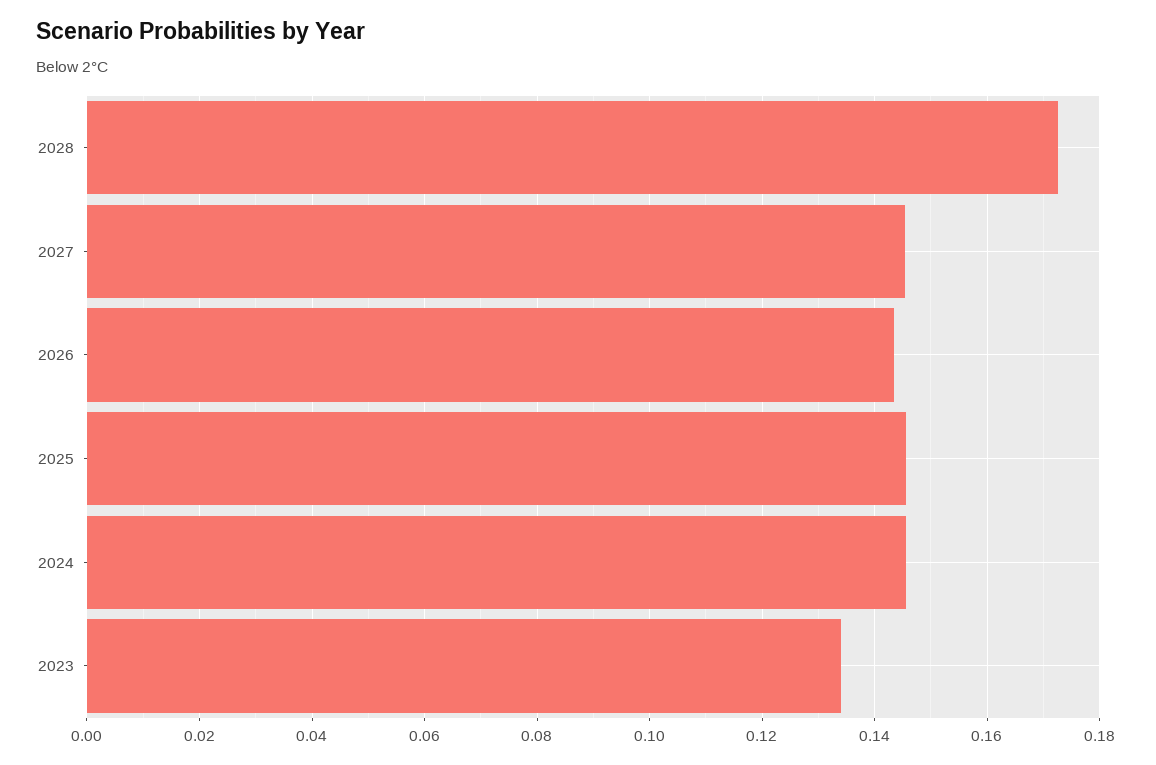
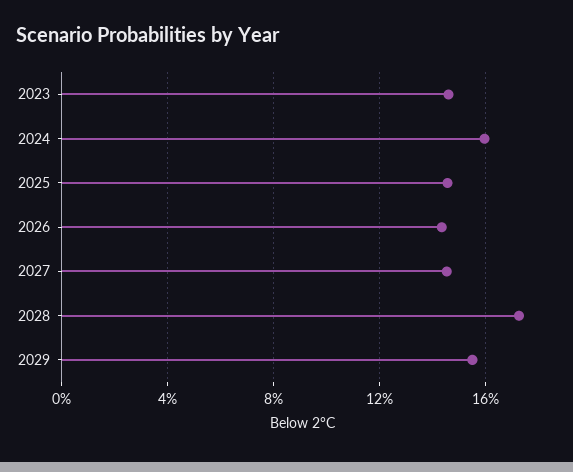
2024: 0.146 -> 0.16
2023: 0.134 -> 0.145
2029: none -> 0.155

